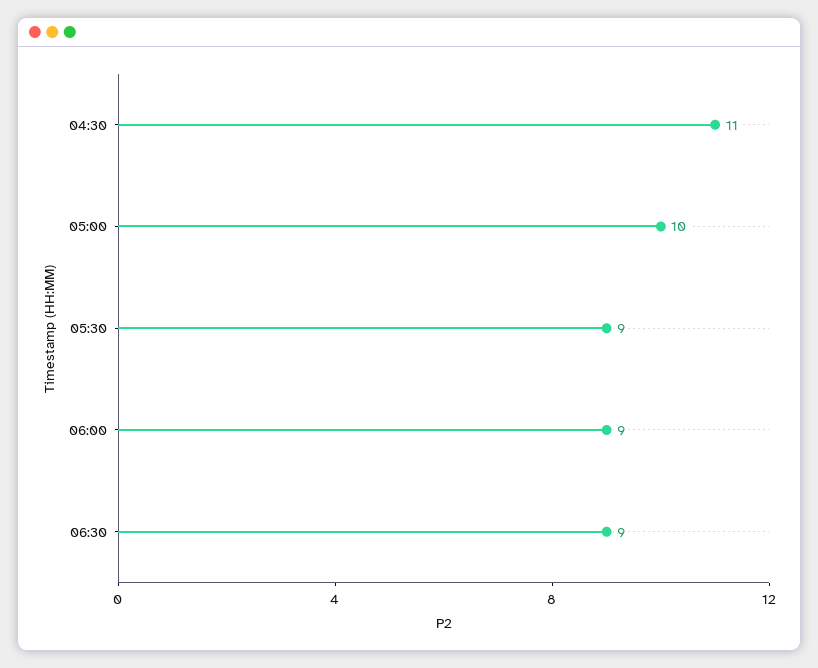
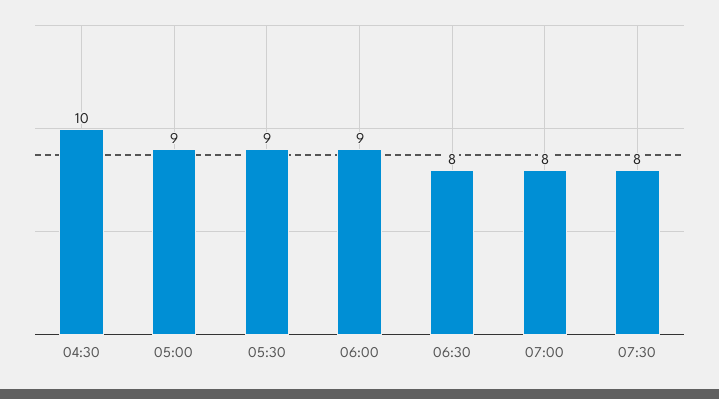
04:30: 11 -> 10
05:00: 10 -> 9
06:30: 9 -> 8
07:00: none -> 8
07:30: none -> 8

